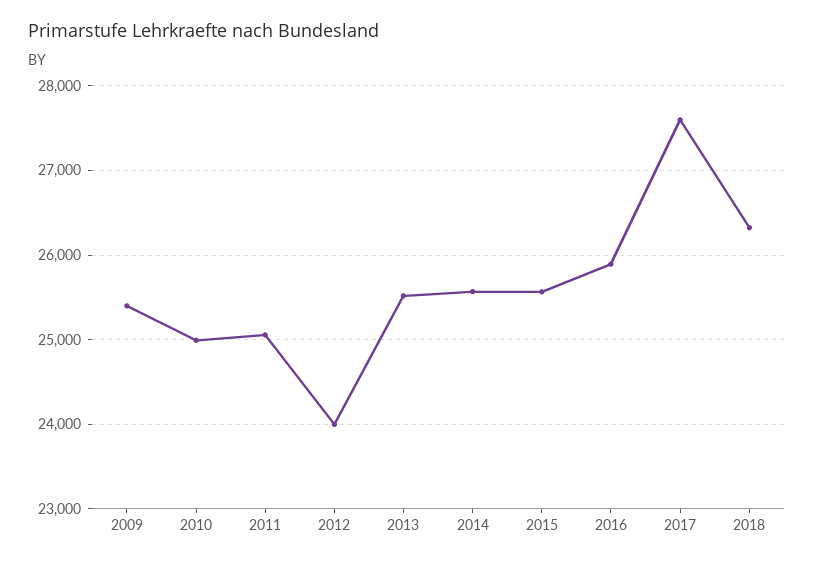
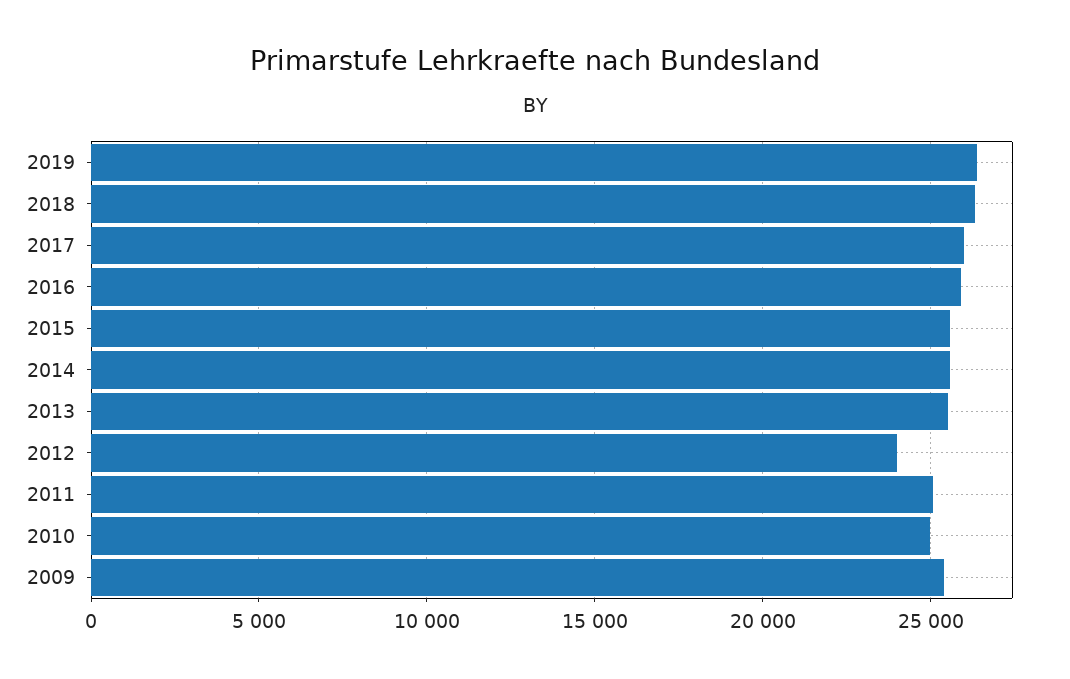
2017: 27600 -> 26000
2019: none -> 26500

